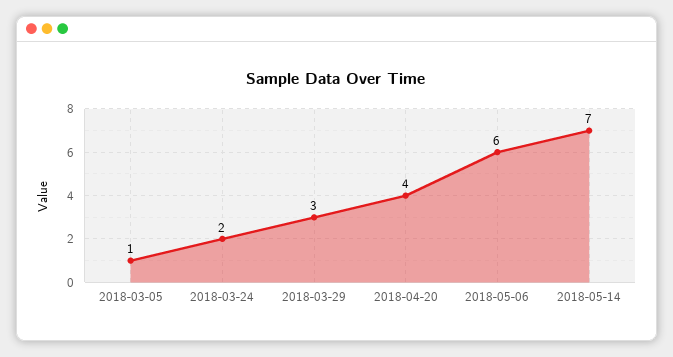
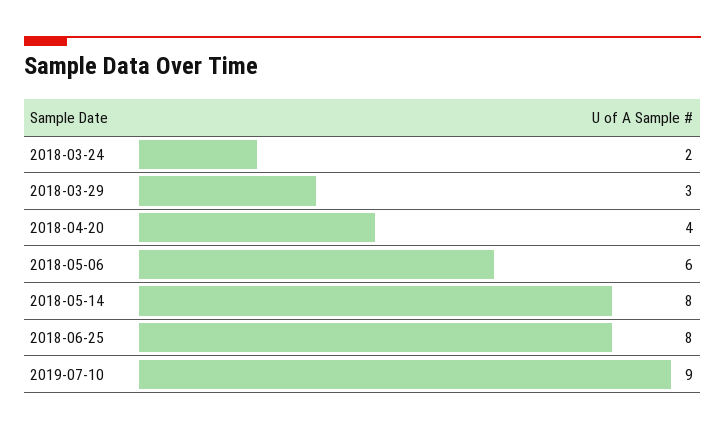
2018-03-05: 1 -> none
2018-05-14: 7 -> 8
2018-06-25: none -> 8
2019-07-10: none -> 9

